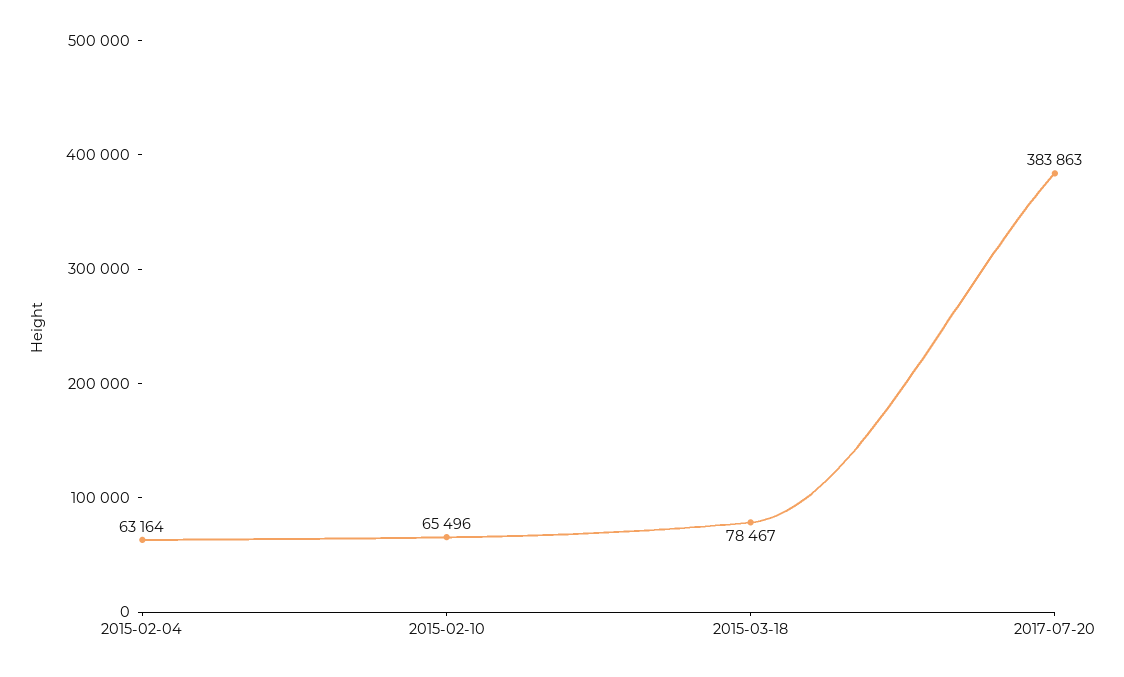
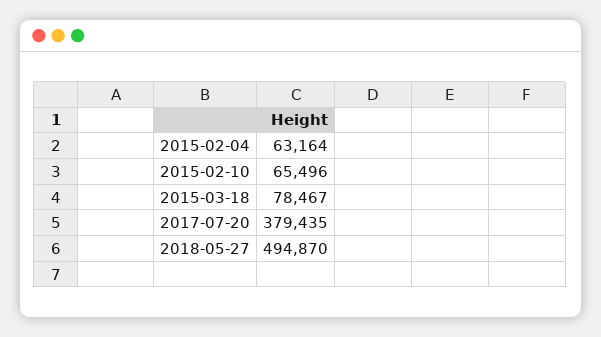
2017-07-20: 383863 -> 379435
2018-05-27: none -> 494870

